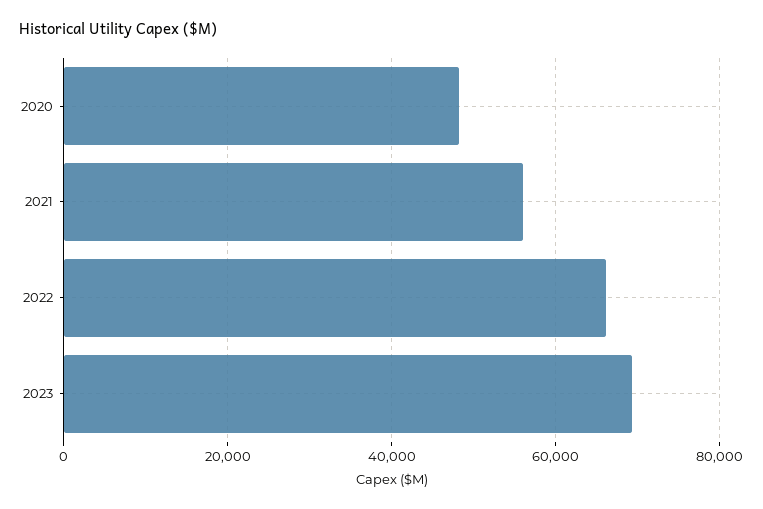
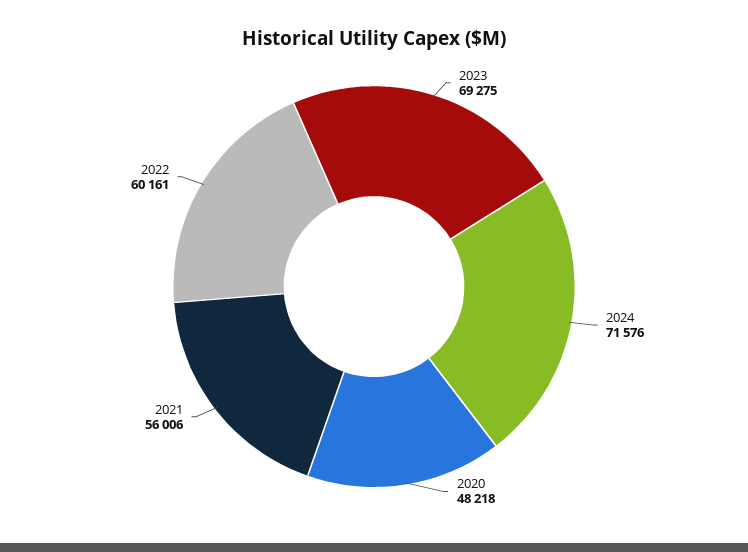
2022: 66000 -> 60161
2024: none -> 71576

